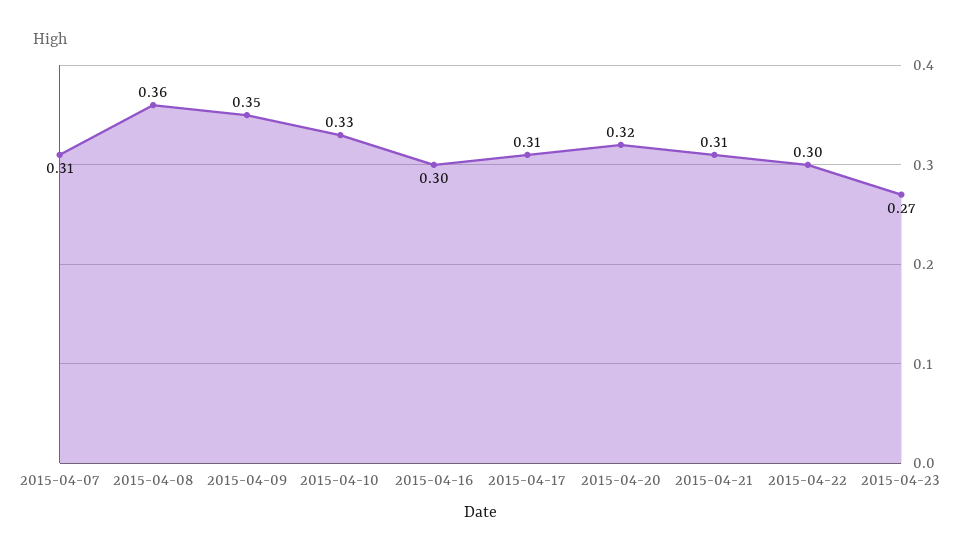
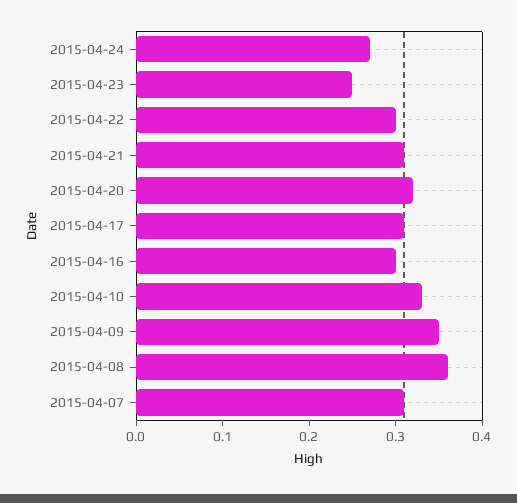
2015-04-23: 0.27 -> 0.25
2015-04-24: none -> 0.27

